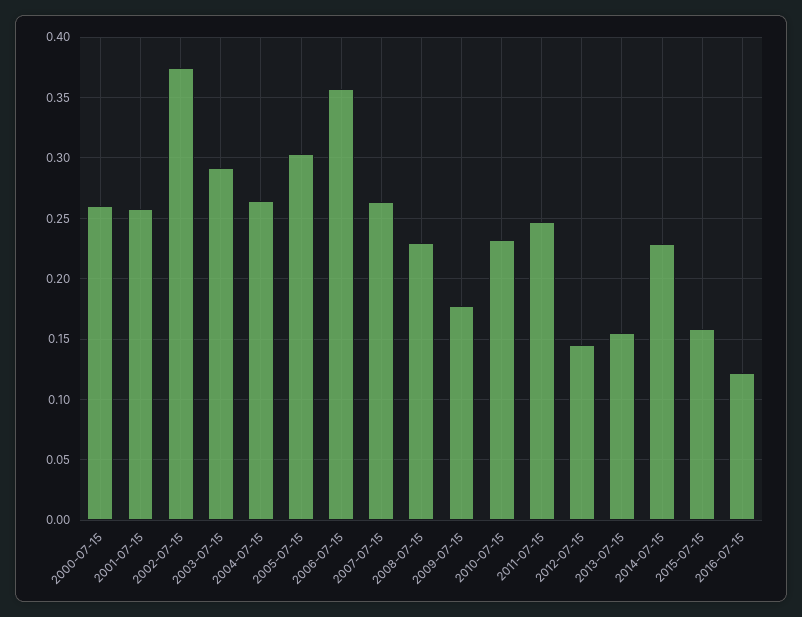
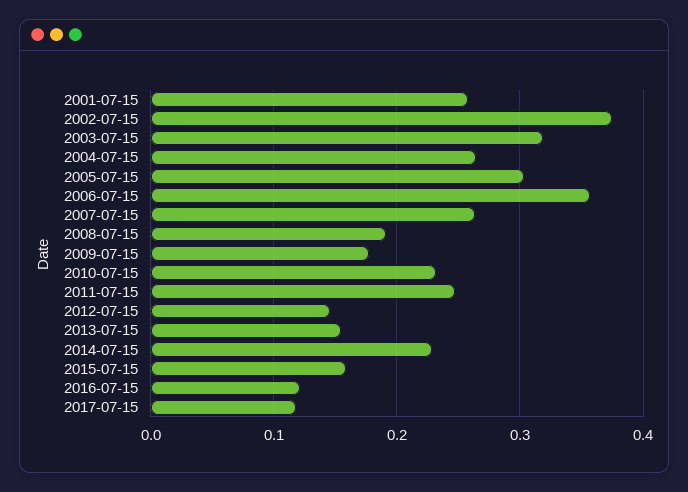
2000-07-15: 0.26 -> none
2003-07-15: 0.29 -> 0.32
2008-07-15: 0.23 -> 0.19
2017-07-15: none -> 0.12

